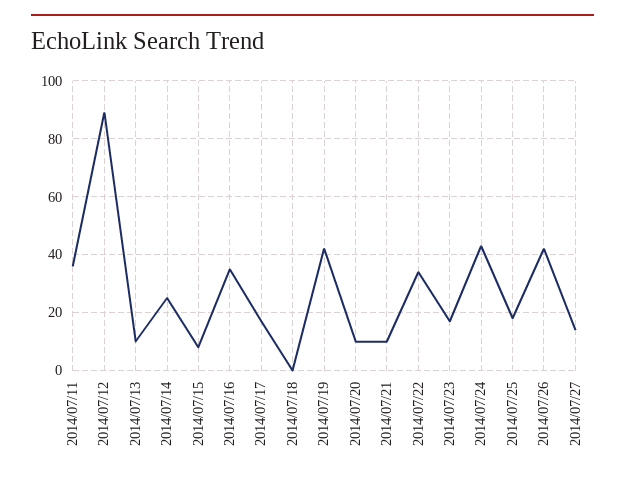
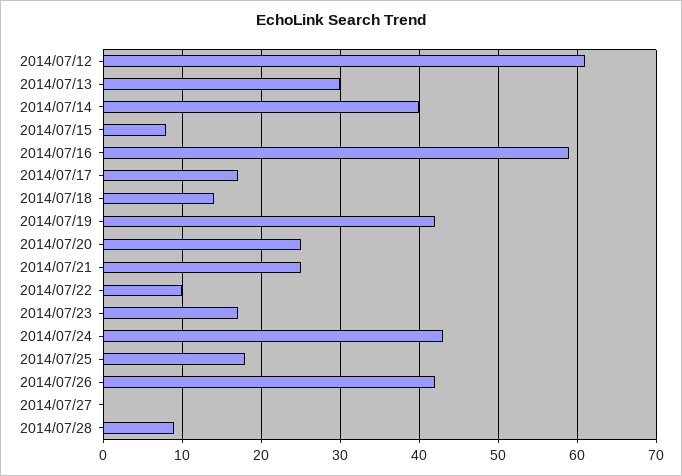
2014/07/11: 35 -> none
2014/07/12: 90 -> 61
2014/07/13: 10 -> 30
2014/07/14: 25 -> 40
2014/07/16: 35 -> 59
2014/07/18: 0 -> 14
2014/07/20: 10 -> 25
2014/07/21: 10 -> 25
2014/07/22: 35 -> 10
2014/07/27: 15 -> 0
2014/07/28: none -> 9

